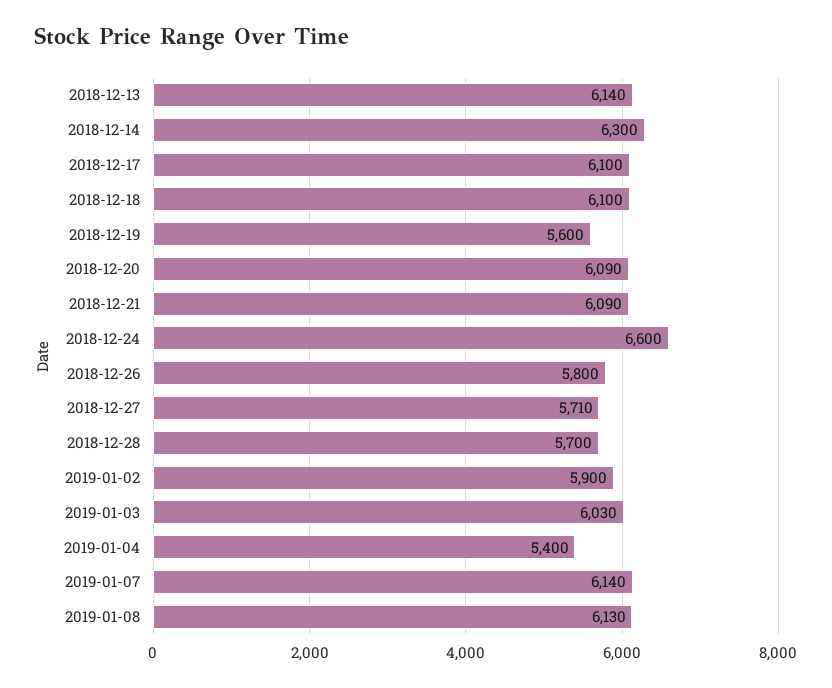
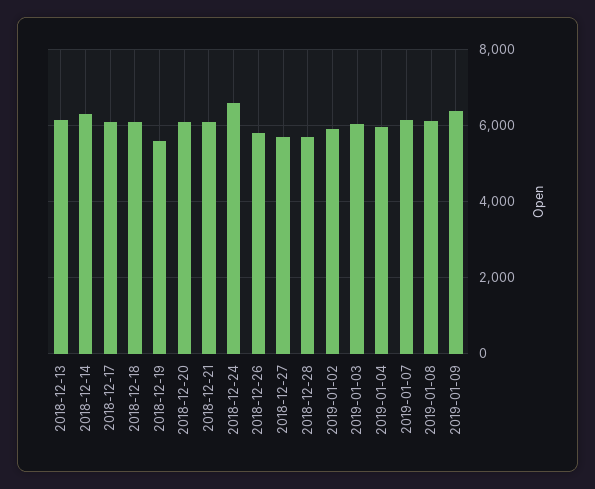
2019-01-04: 5400 -> 6000
2019-01-09: none -> 6400

